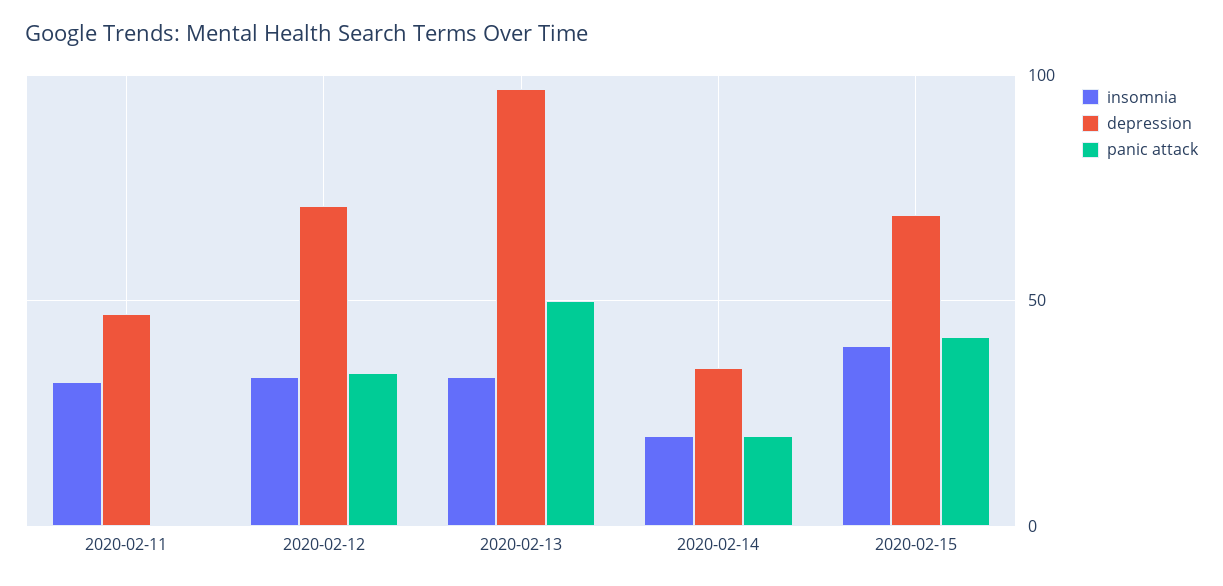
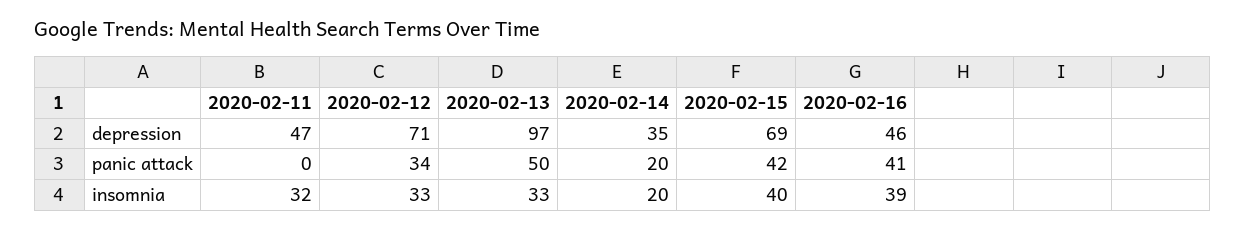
depression, 2020-02-16: none -> 46
panic attack, 2020-02-16: none -> 41
insomnia, 2020-02-16: none -> 39

